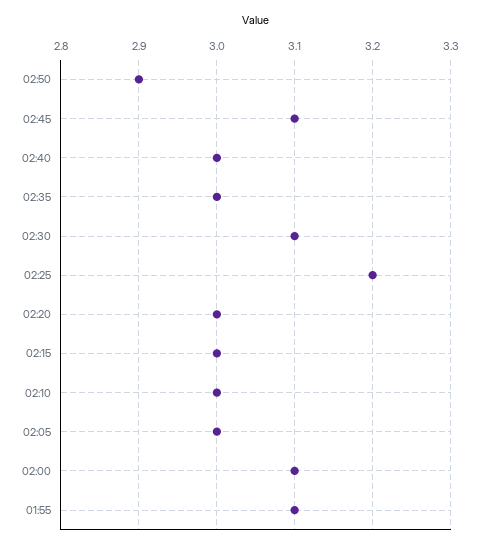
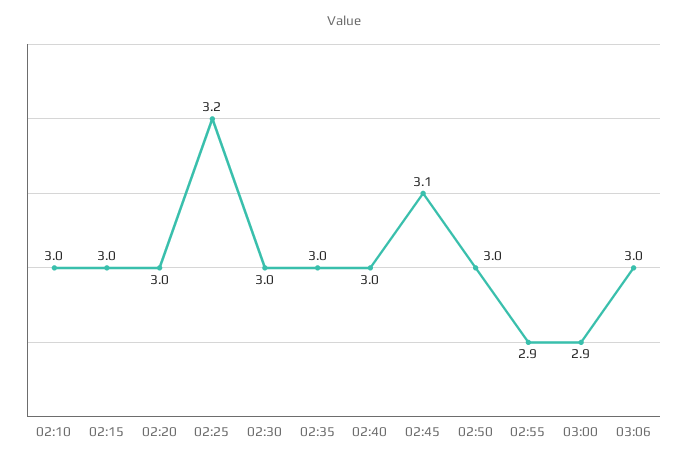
02:50: 2.9 -> 3
02:30: 3.1 -> 3
02:05: 3 -> none
02:00: 3.1 -> none
01:55: 3.1 -> none
02:55: none -> 2.9
03:00: none -> 2.9
03:06: none -> 3

